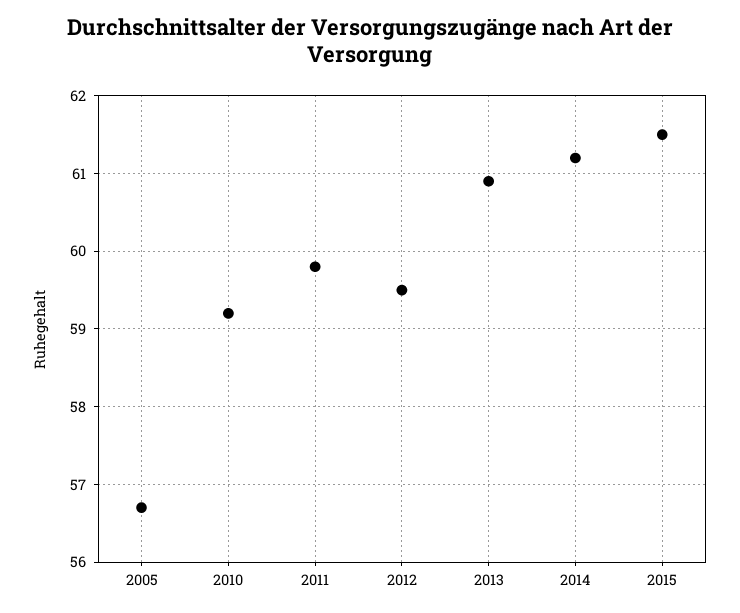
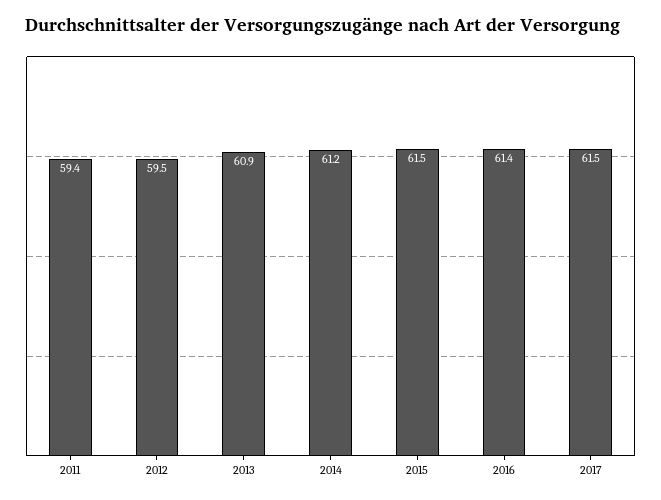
2005: 56.7 -> none
2010: 59.2 -> none
2011: 59.8 -> 59.4
2016: none -> 61.4
2017: none -> 61.5

